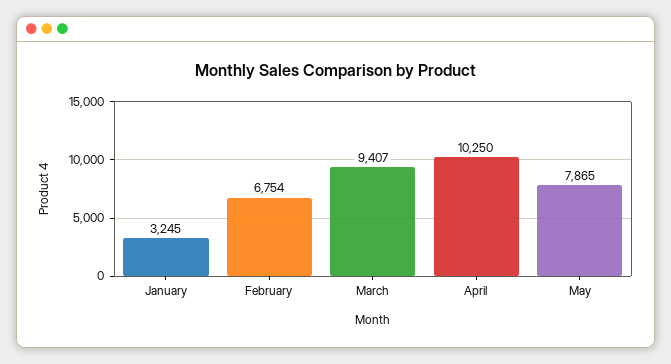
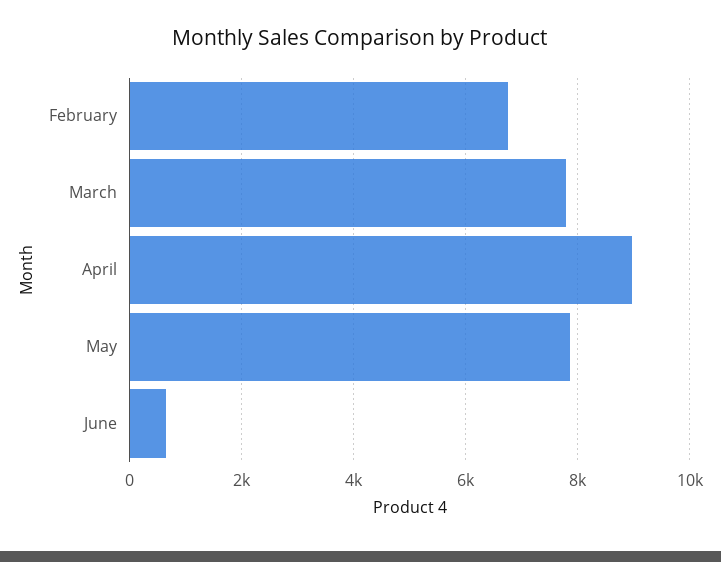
January: 3245 -> none
March: 9407 -> 7800
April: 10250 -> 9000
June: none -> 600

